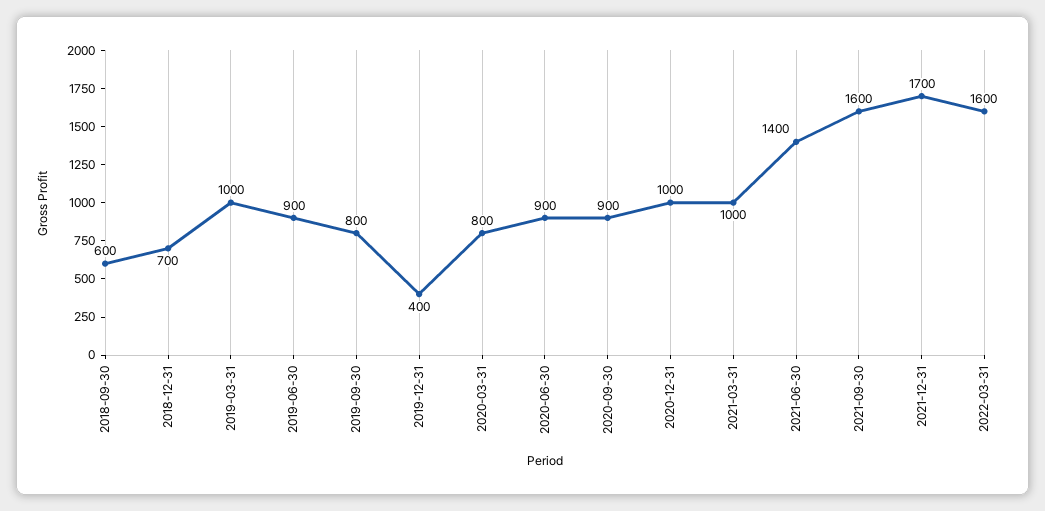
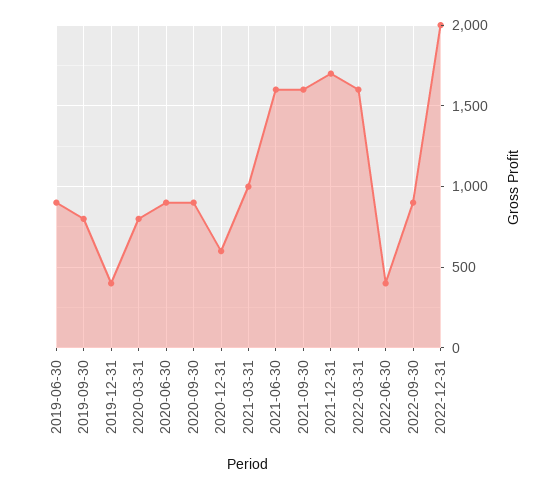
2018-09-30: 600 -> none
2018-12-31: 700 -> none
2019-03-31: 1000 -> none
2020-12-31: 1000 -> 600
2021-06-30: 1400 -> 1600
2022-06-30: none -> 400
2022-09-30: none -> 900
2022-12-31: none -> 2000

